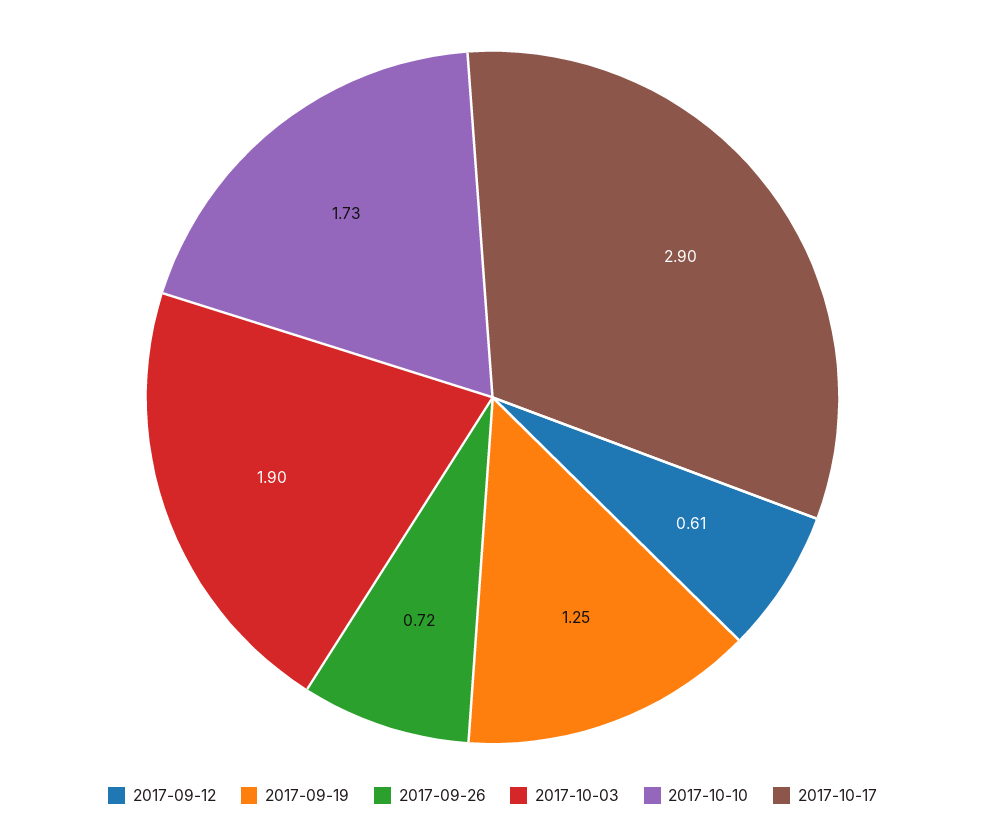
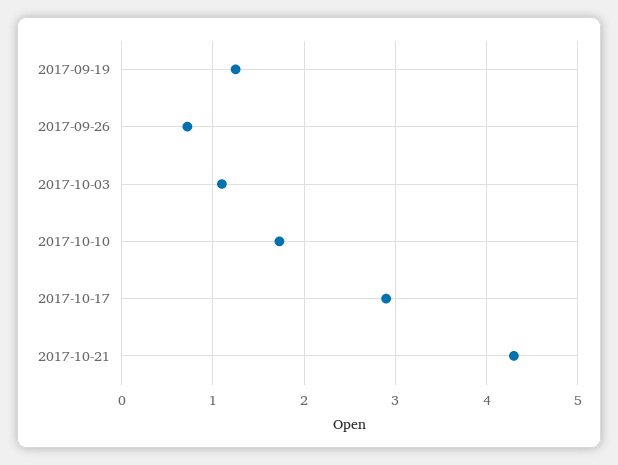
2017-09-12: 0.61 -> none
2017-10-03: 1.9 -> 1.1
2017-10-21: none -> 4.3

